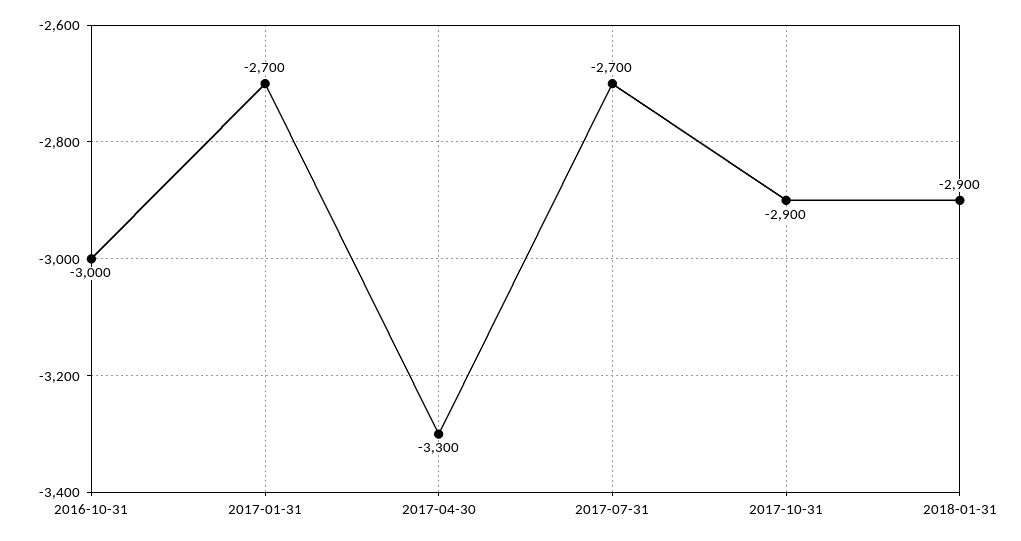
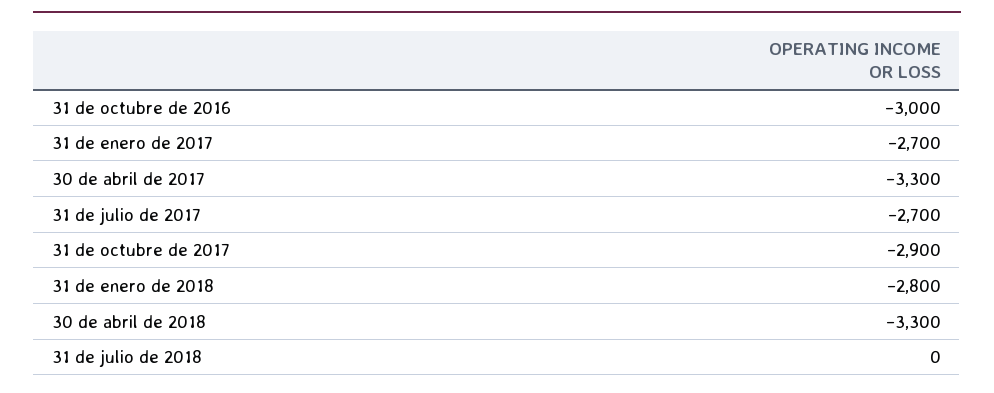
2018-01-31: -2900 -> -2800
30 de abril de 2018: none -> -3300
31 de julio de 2018: none -> 0

